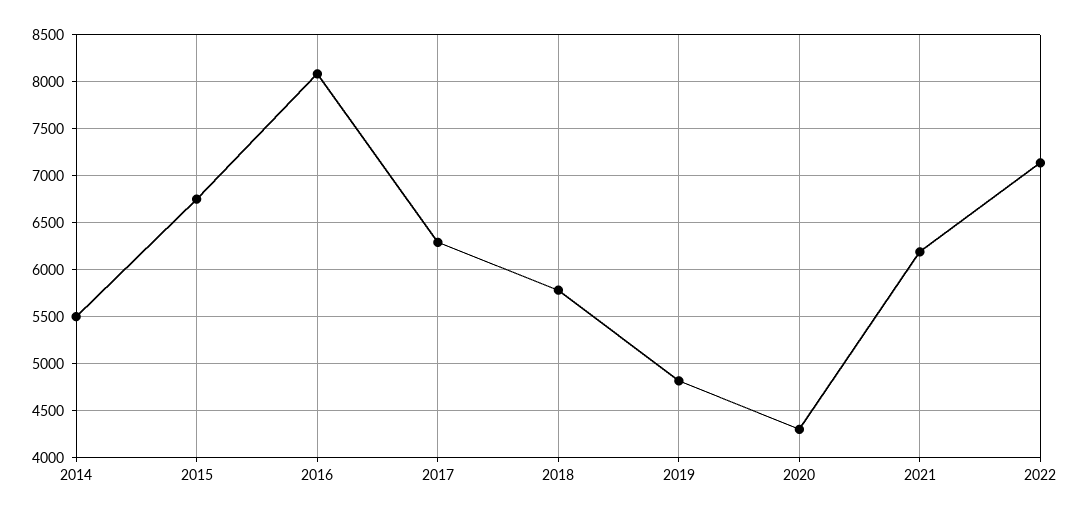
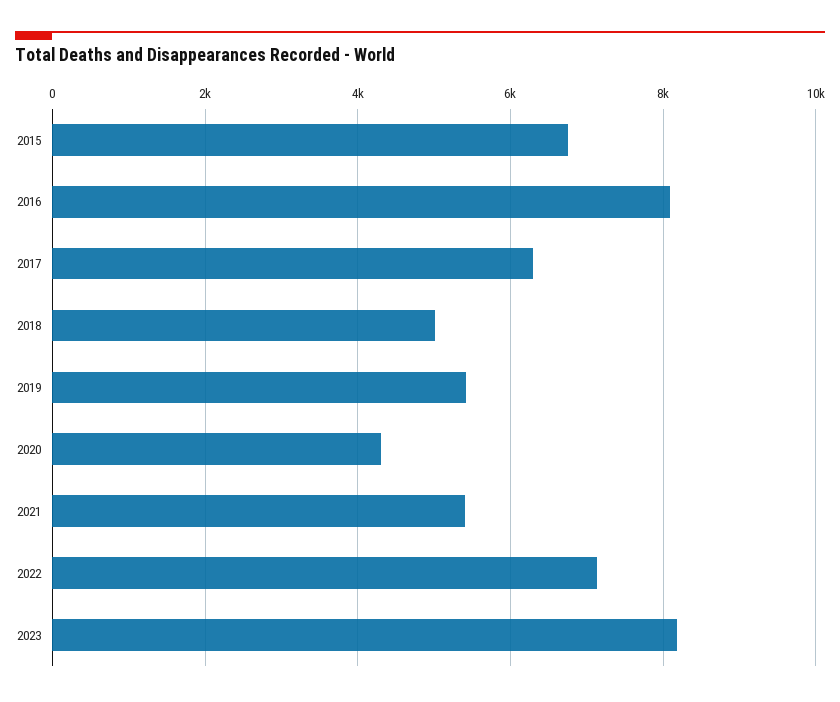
2014: 5500 -> none
2018: 5800 -> 5000
2019: 4800 -> 5400
2021: 6200 -> 5400
2023: none -> 8200

